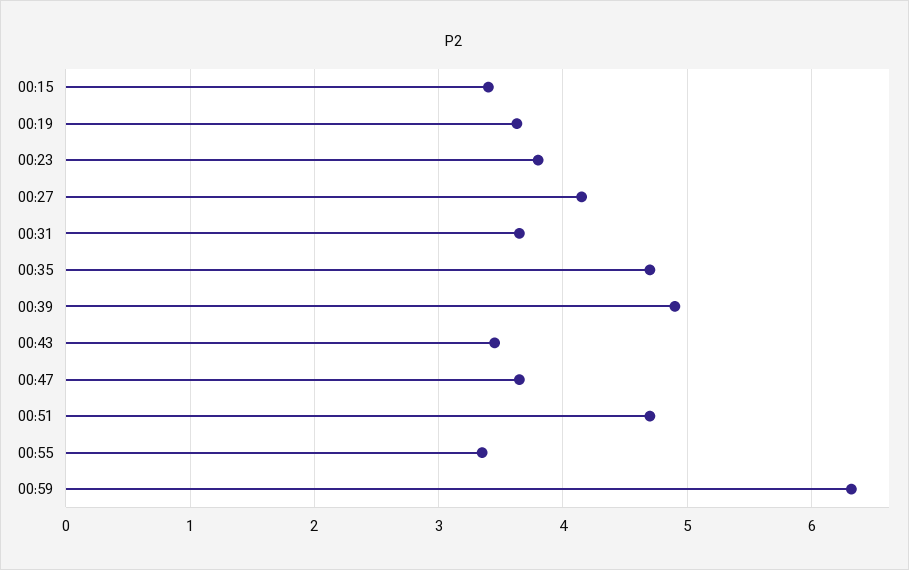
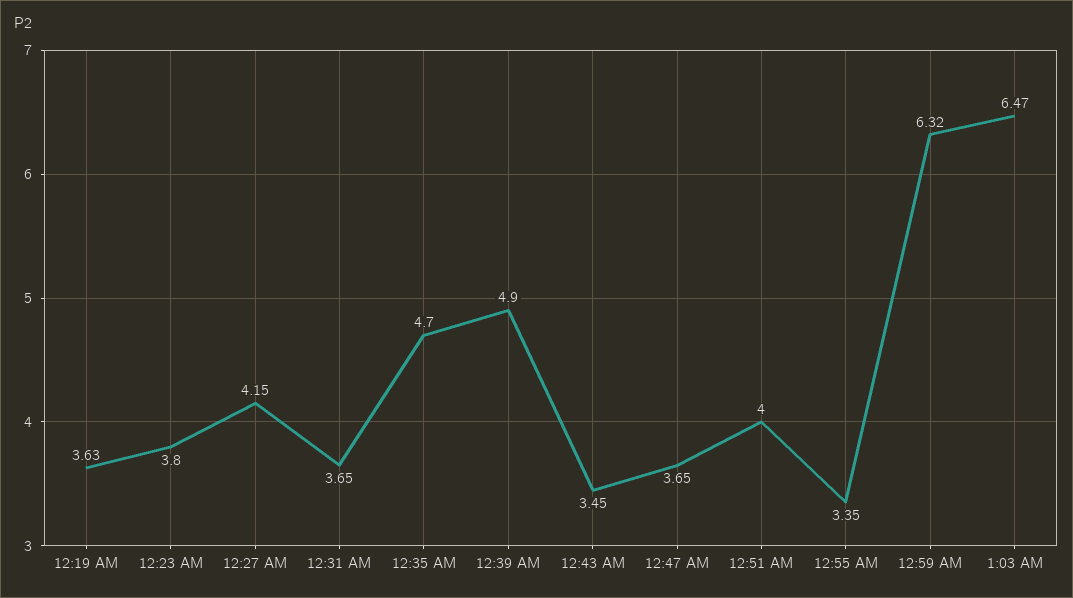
00:15: 3.4 -> none
00:51: 4.7 -> 4
1:03 AM: none -> 6.47

